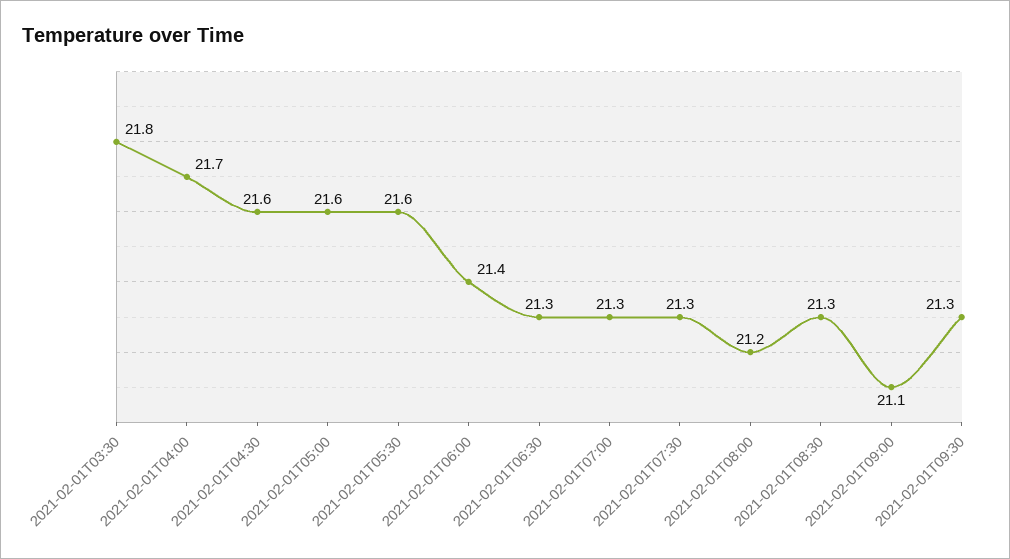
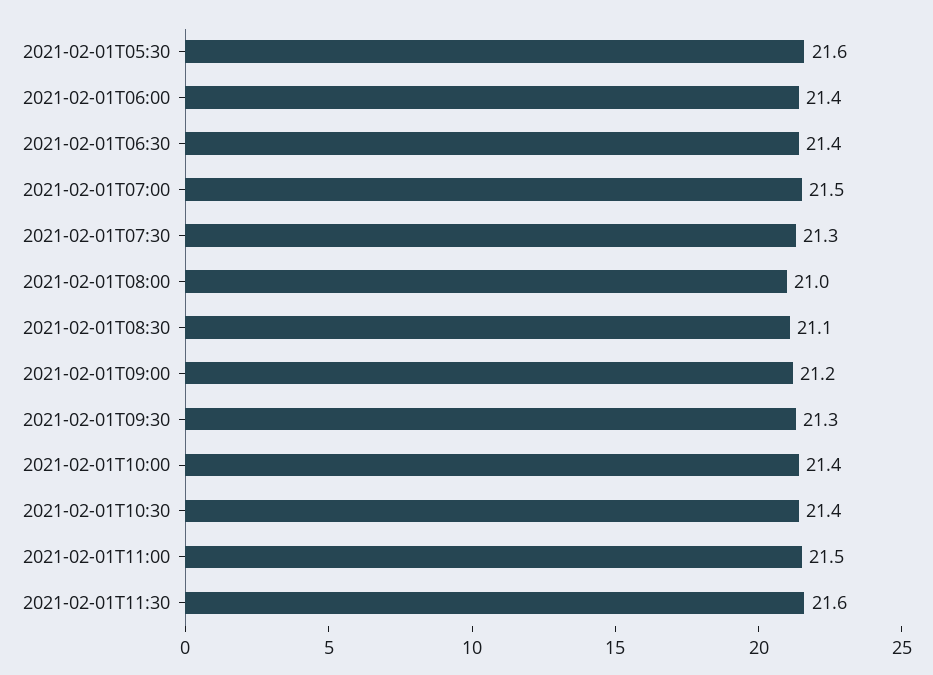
2021-02-01T03:30: 21.8 -> none
2021-02-01T04:00: 21.7 -> none
2021-02-01T04:30: 21.6 -> none
2021-02-01T05:00: 21.6 -> none
2021-02-01T06:30: 21.3 -> 21.4
2021-02-01T07:00: 21.3 -> 21.5
2021-02-01T08:00: 21.2 -> 21
2021-02-01T08:30: 21.3 -> 21.1
2021-02-01T09:00: 21.1 -> 21.2
2021-02-01T10:00: none -> 21.4
2021-02-01T10:30: none -> 21.4
2021-02-01T11:00: none -> 21.5
2021-02-01T11:30: none -> 21.6

